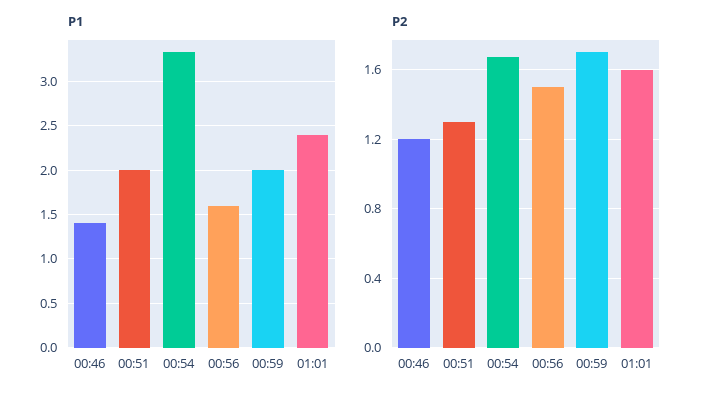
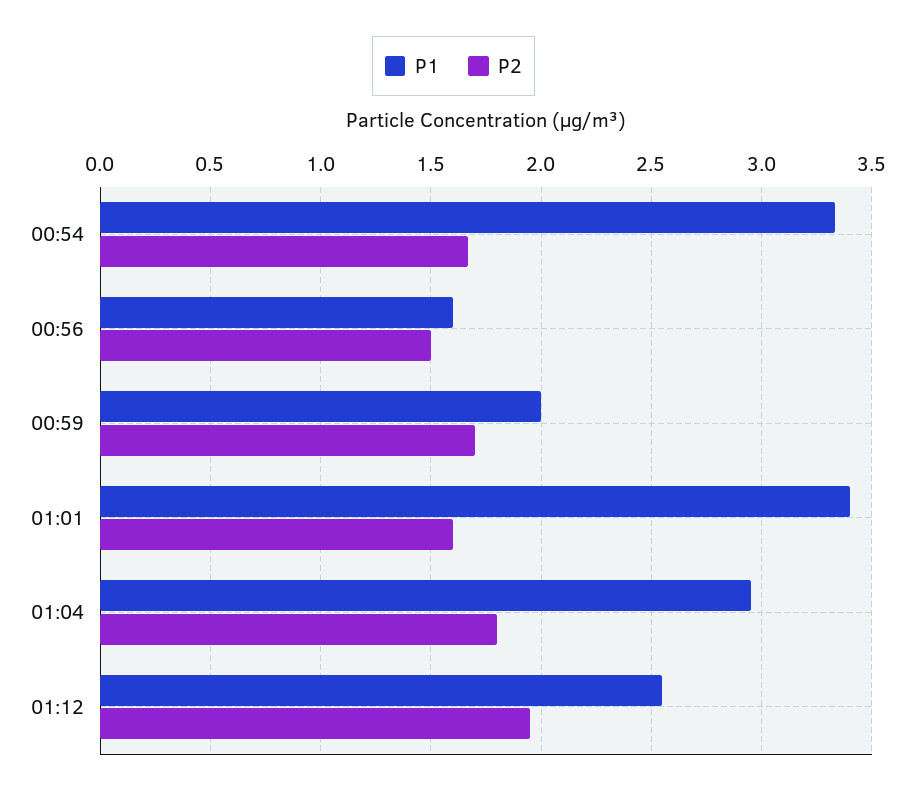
P1, 00:46: 1.4 -> none
P1, 00:51: 2 -> none
P1, 01:01: 2.4 -> 3.4
P2, 00:46: 1.2 -> none
P2, 00:51: 1.3 -> none
P1, 01:04: none -> 2.95
P2, 01:04: none -> 1.8
P1, 01:12: none -> 2.55
P2, 01:12: none -> 1.95

